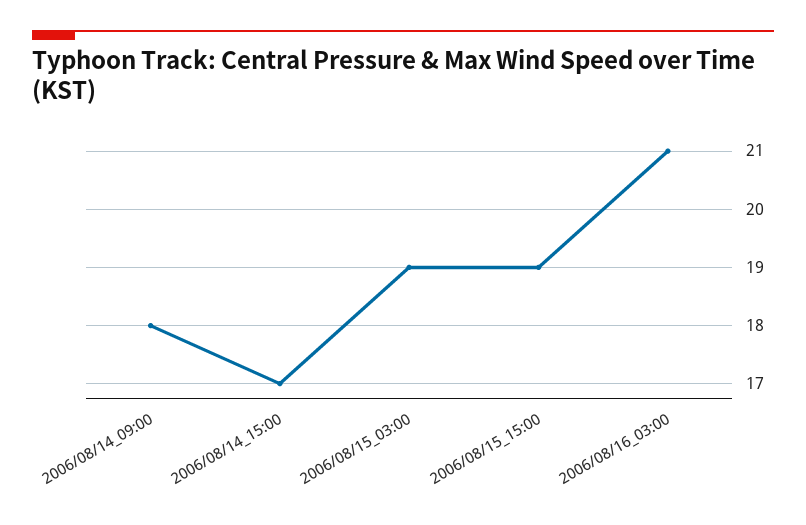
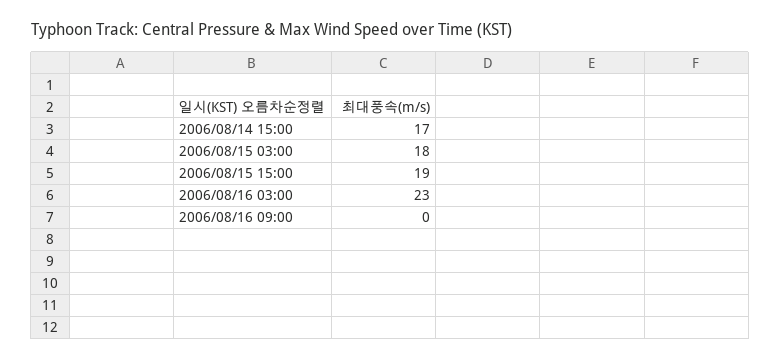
2006/08/14_09:00: 18 -> none
2006/08/15_03:00: 19 -> 18
2006/08/16_03:00: 21 -> 23
2006/08/16 09:00: none -> 0

